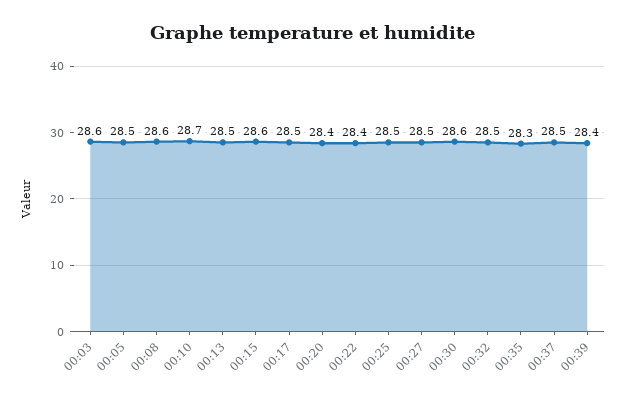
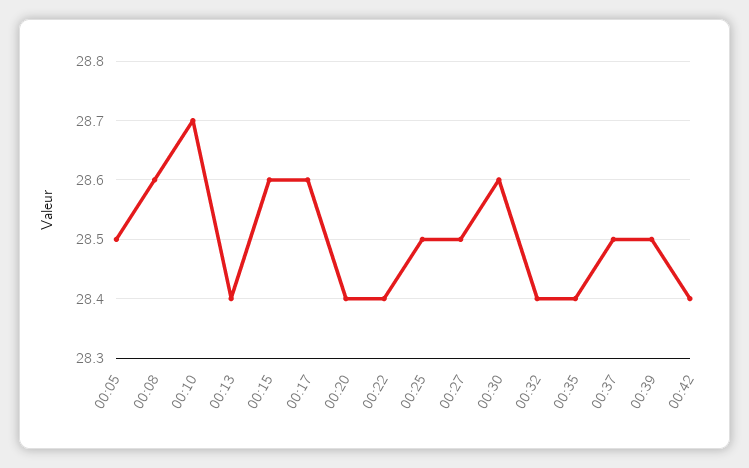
00:03: 28.6 -> none
00:13: 28.5 -> 28.4
00:17: 28.5 -> 28.6
00:32: 28.5 -> 28.4
00:35: 28.3 -> 28.4
00:39: 28.4 -> 28.5
00:42: none -> 28.4

